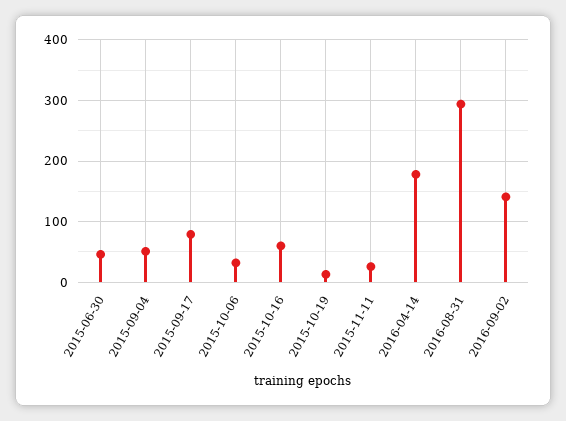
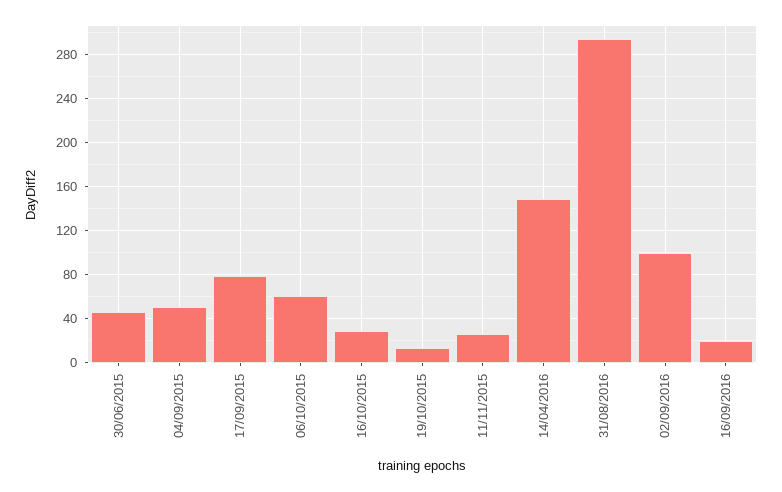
2015-10-06: 30 -> 60
2015-10-16: 60 -> 30
2016-04-14: 180 -> 150
2016-09-02: 140 -> 100
16/09/2016: none -> 20

